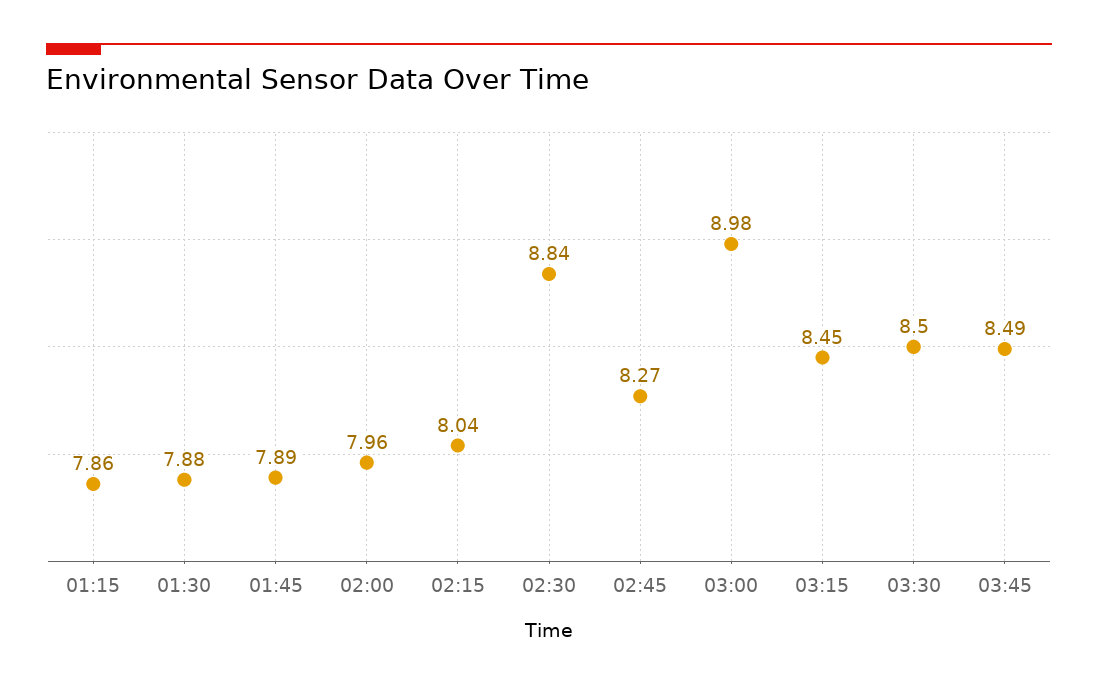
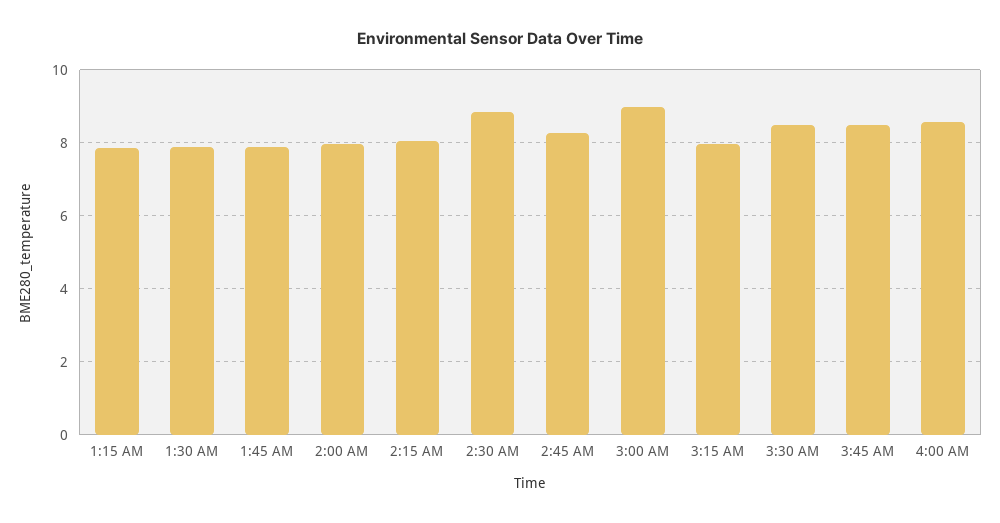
03:15: 8.45 -> 8
4:00 AM: none -> 8.6

